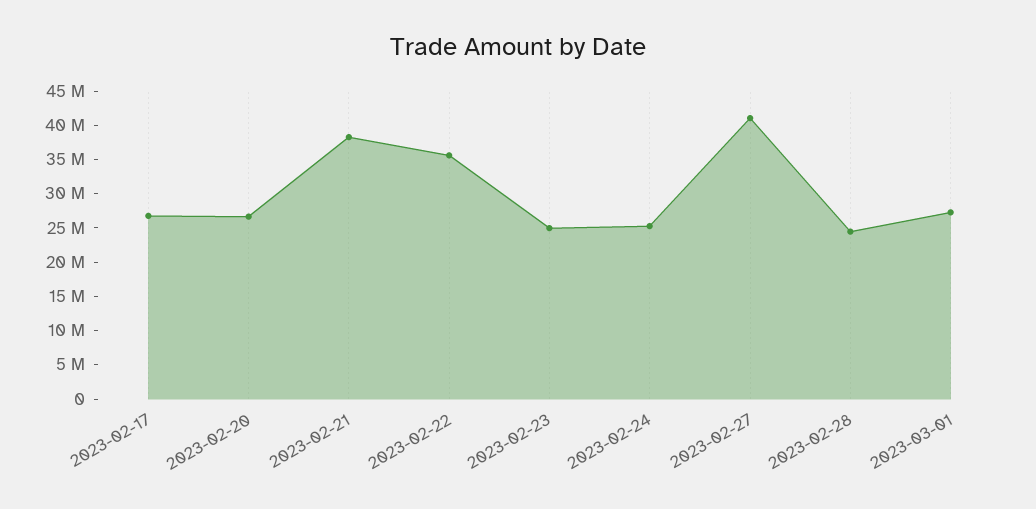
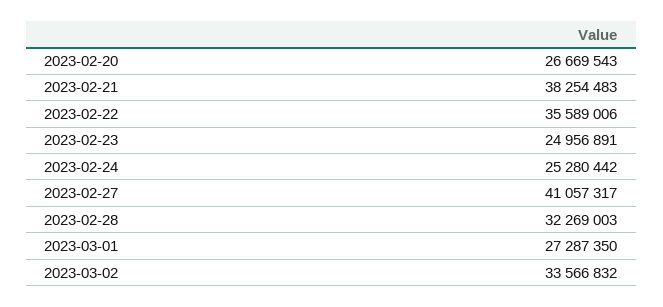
2023-02-17: 27500000 -> none
2023-02-28: 25000000 -> 32269003
2023-03-02: none -> 33566832

